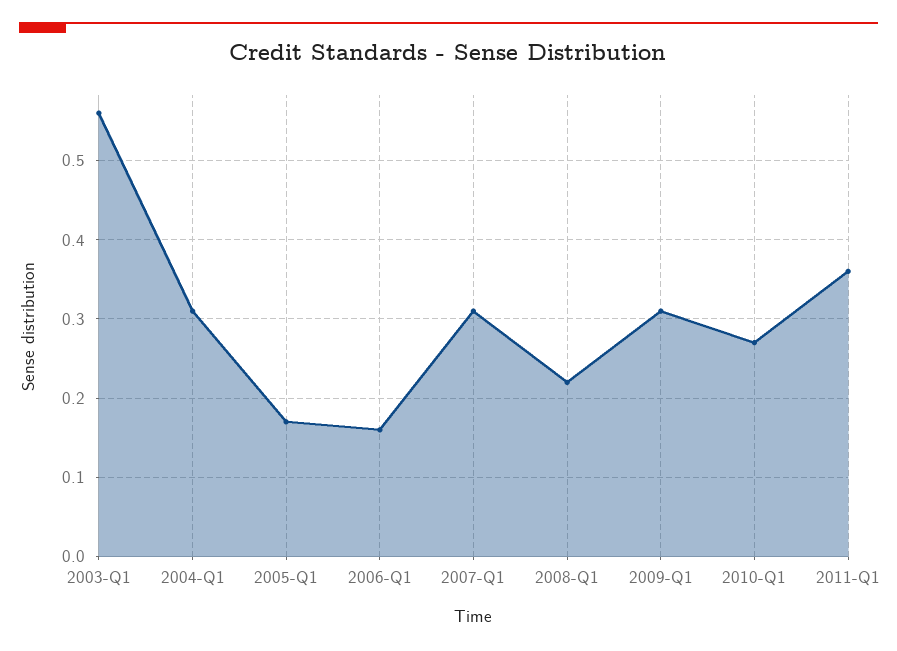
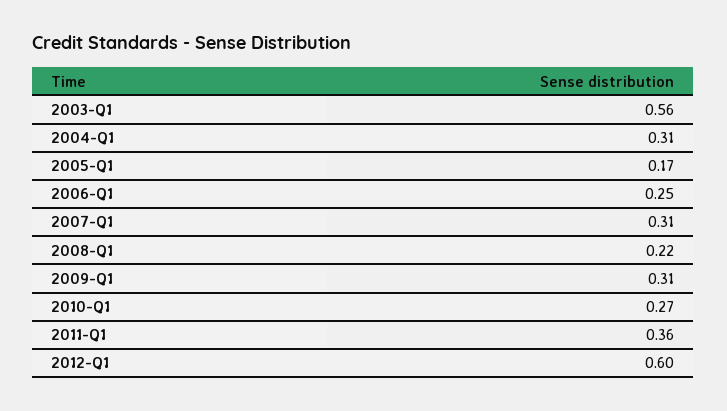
2006-Q1: 0.16 -> 0.25
2012-Q1: none -> 0.6

